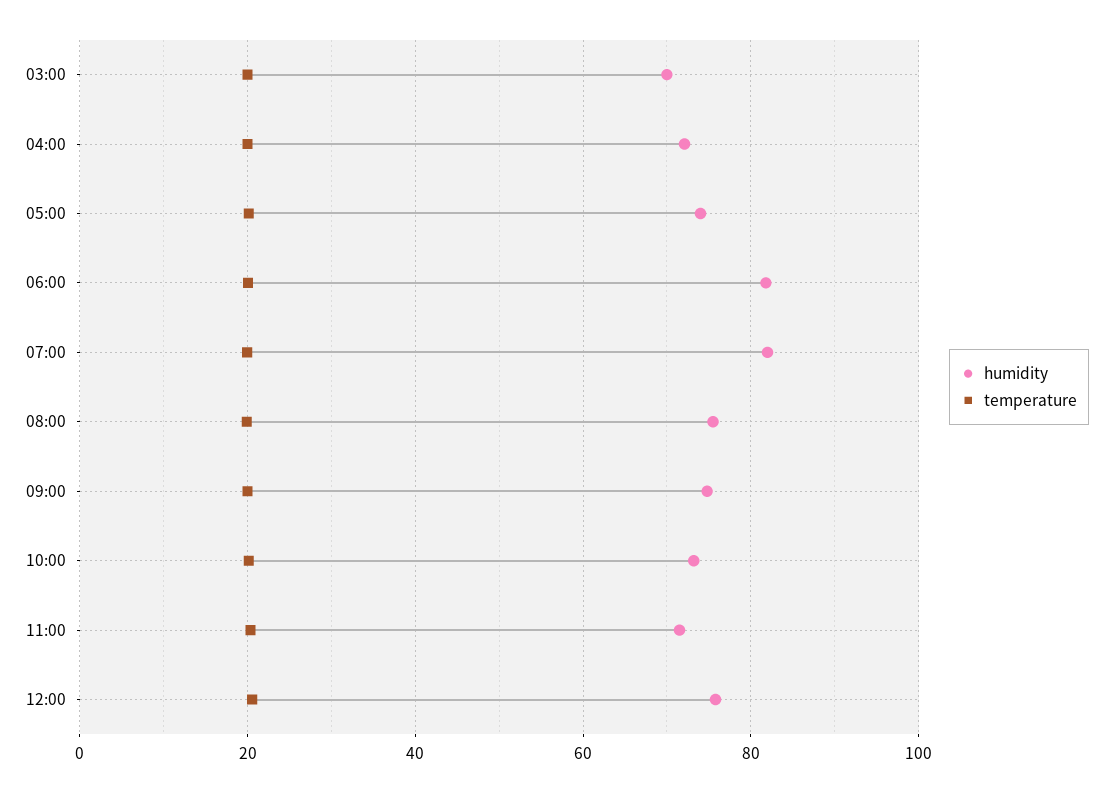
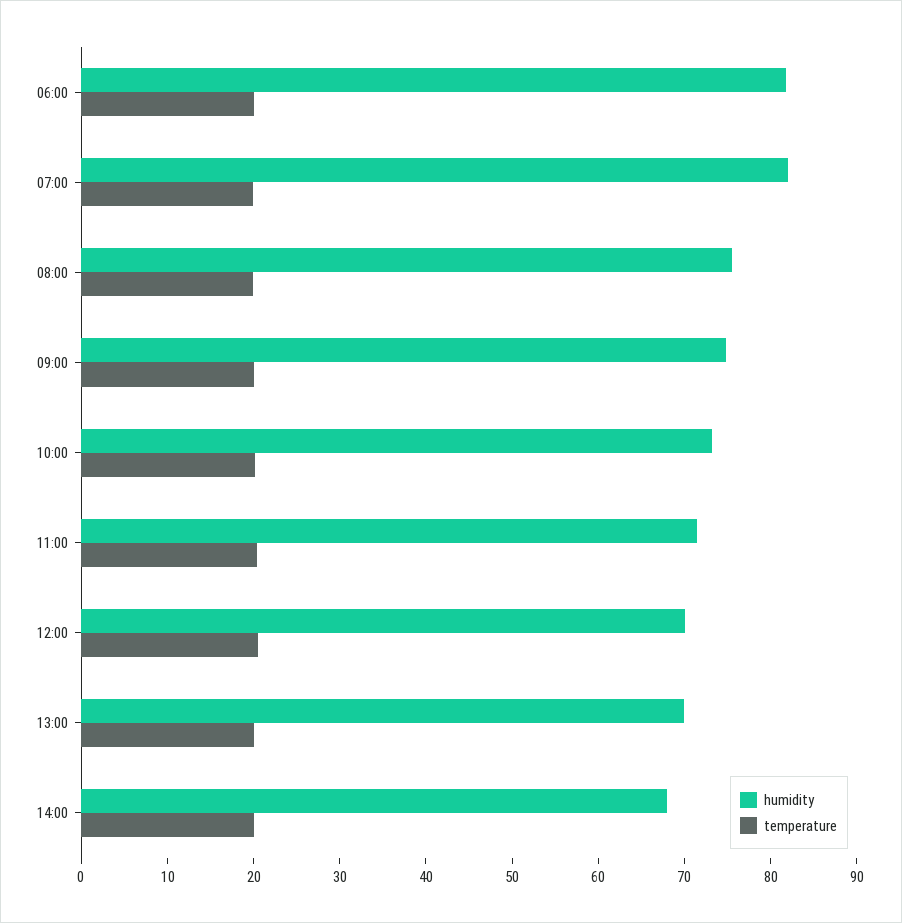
humidity, 03:00: 70 -> none
temperature, 03:00: 20 -> none
humidity, 04:00: 72 -> none
temperature, 04:00: 20 -> none
humidity, 05:00: 74 -> none
temperature, 05:00: 20 -> none
humidity, 12:00: 76 -> 70
humidity, 13:00: none -> 70
temperature, 13:00: none -> 20
humidity, 14:00: none -> 68
temperature, 14:00: none -> 20

